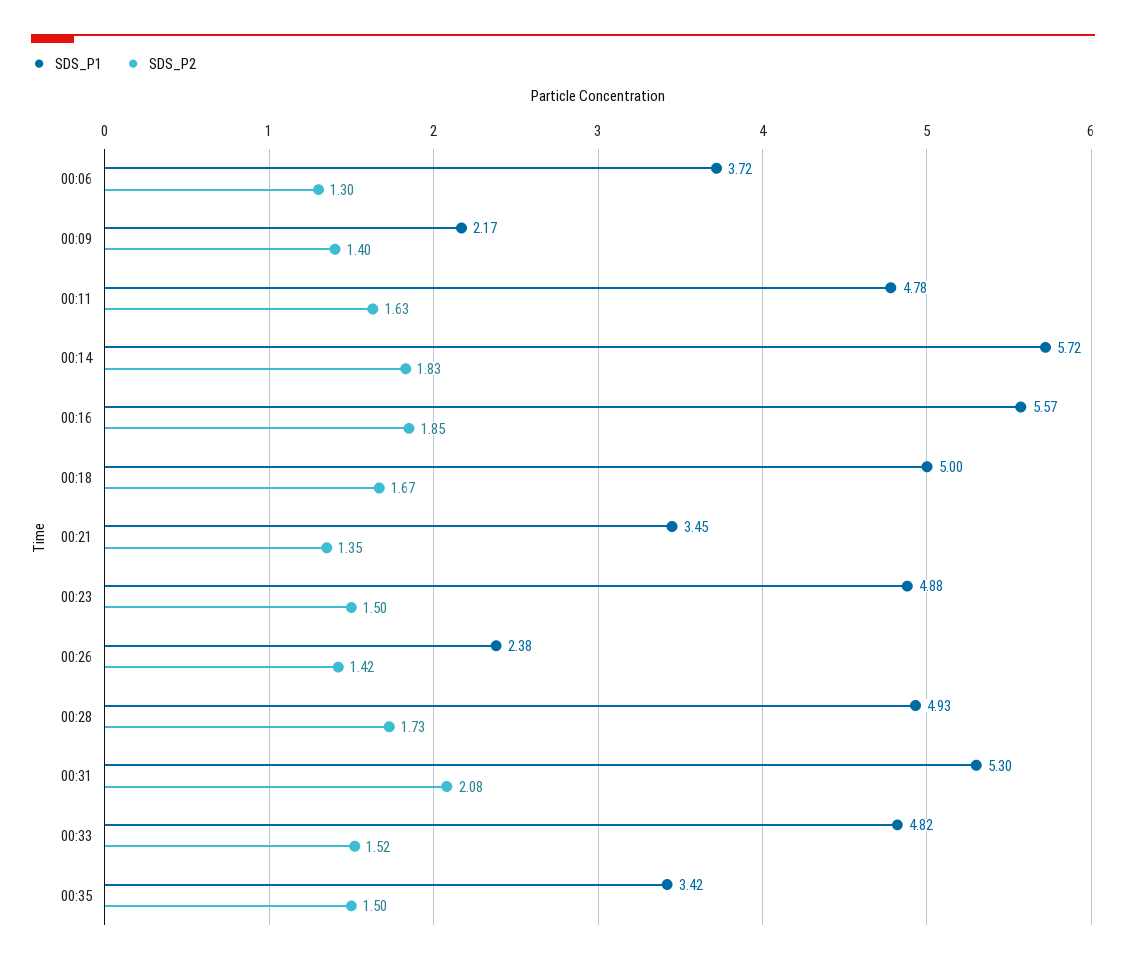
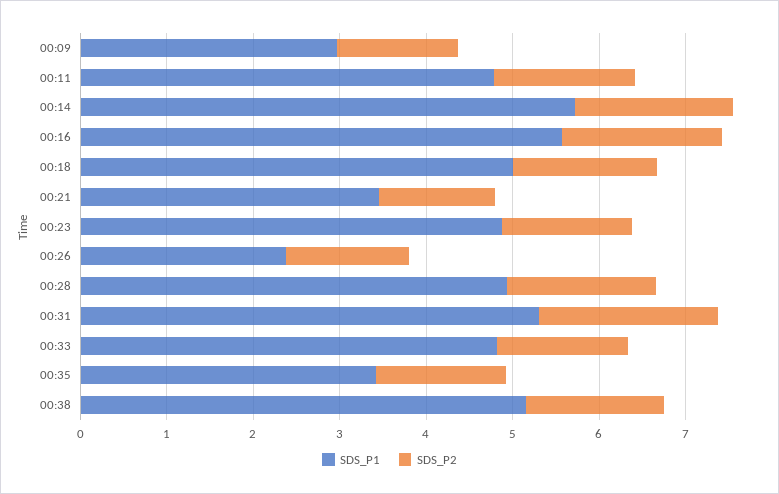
SDS_P1, 00:06: 3.72 -> none
SDS_P2, 00:06: 1.3 -> none
SDS_P1, 00:09: 2.17 -> 3
SDS_P1, 00:38: none -> 5.2
SDS_P2, 00:38: none -> 1.6

